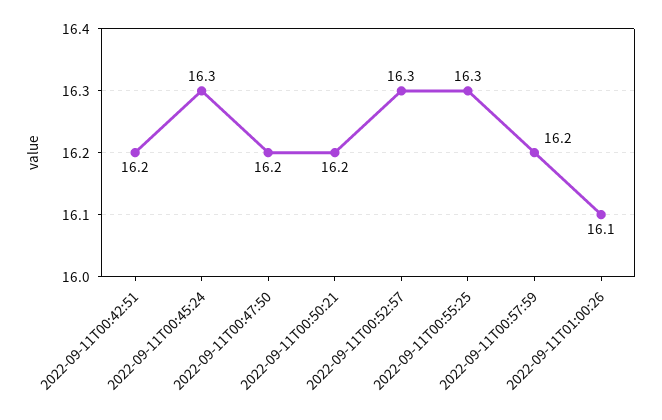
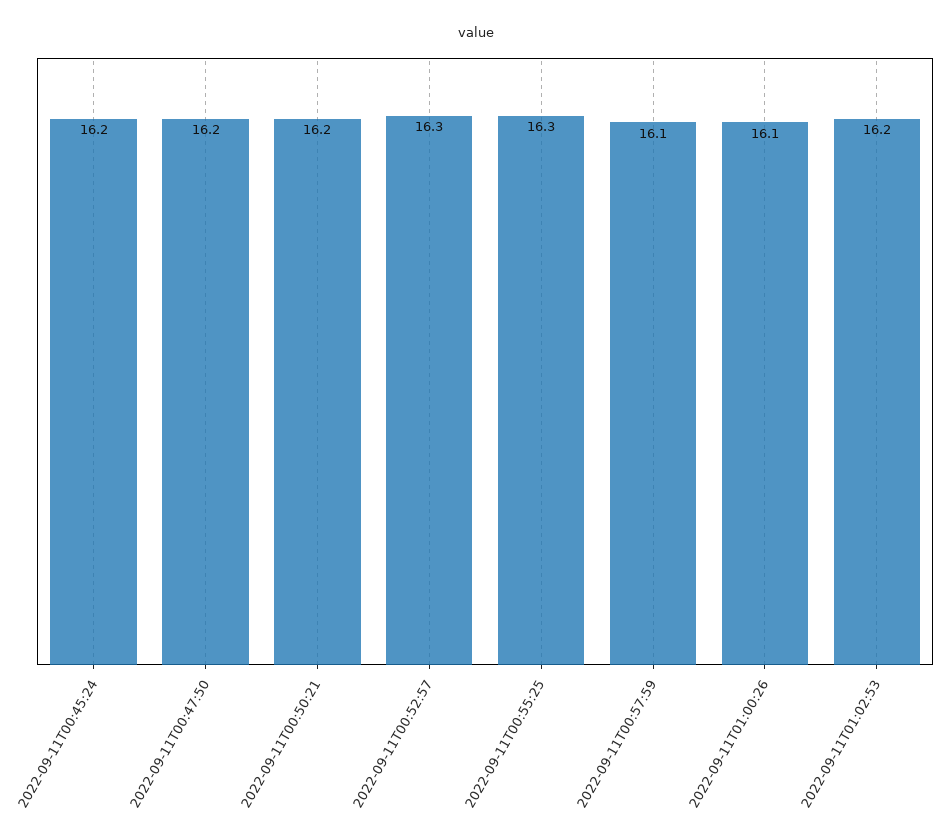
2022-09-11T00:42:51: 16.2 -> none
2022-09-11T00:45:24: 16.3 -> 16.2
2022-09-11T00:57:59: 16.2 -> 16.1
2022-09-11T01:02:53: none -> 16.2

